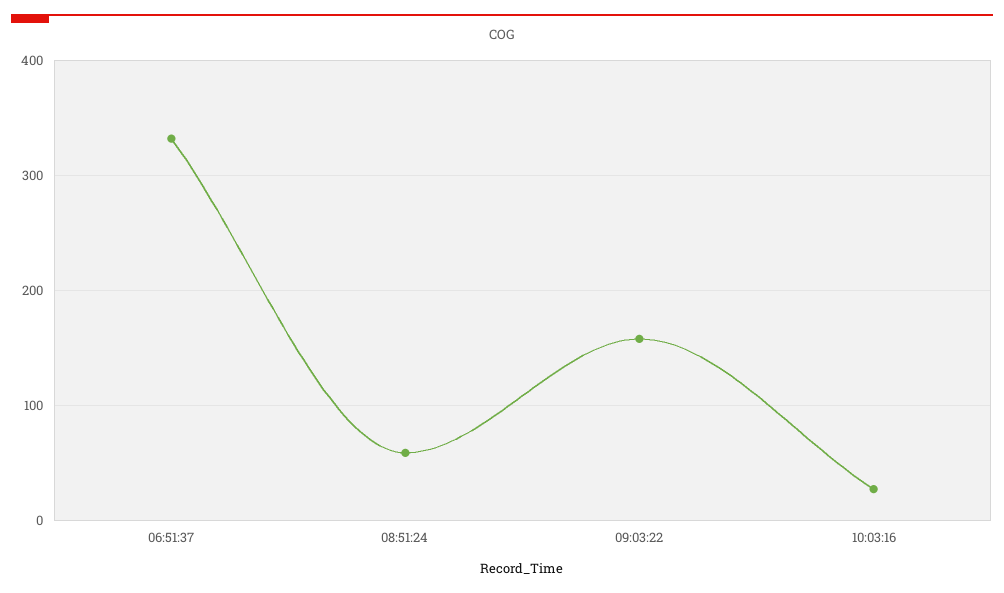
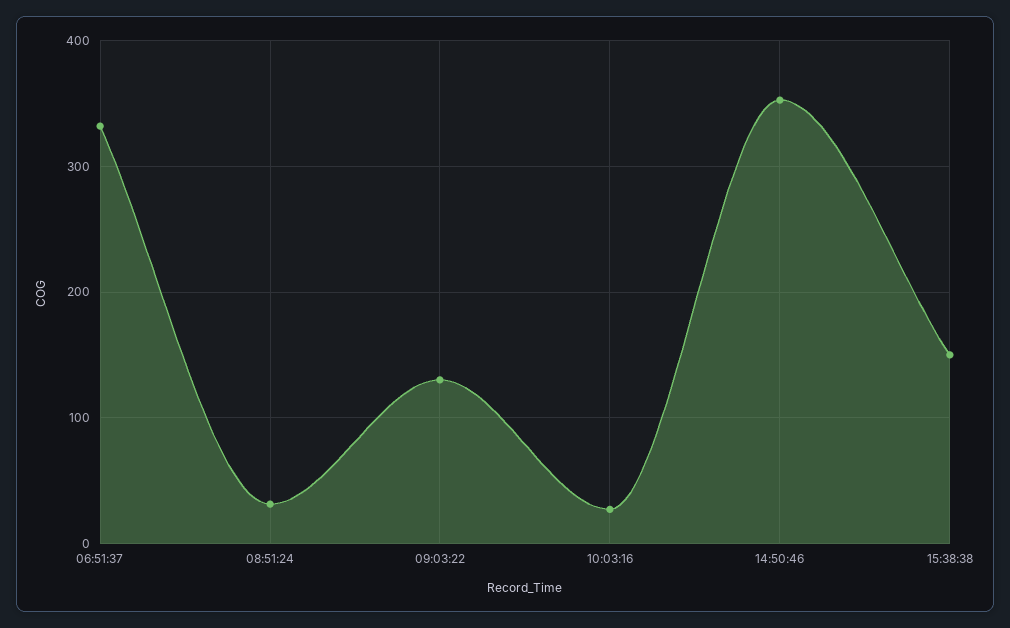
08:51:24: 60 -> 30
09:03:22: 160 -> 130
14:50:46: none -> 350
15:38:38: none -> 150

